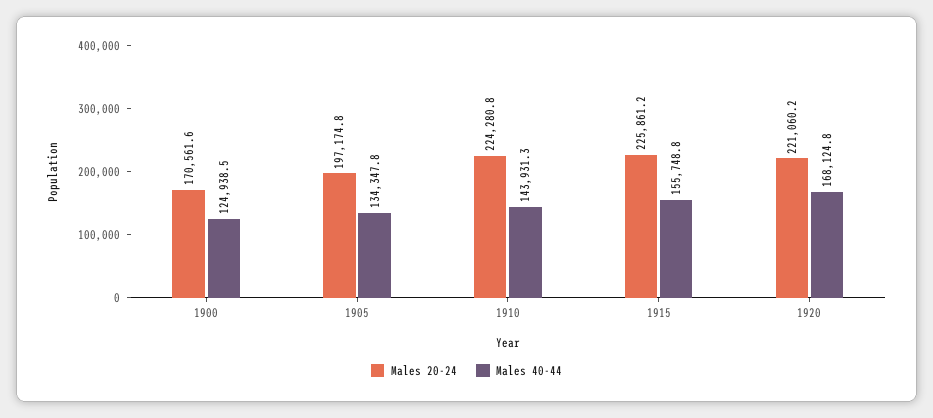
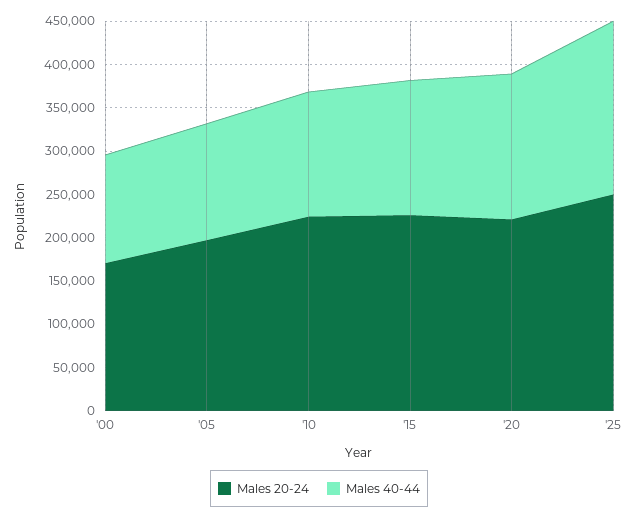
Males 20-24, '25: none -> 250000
Males 40-44, '25: none -> 200000

